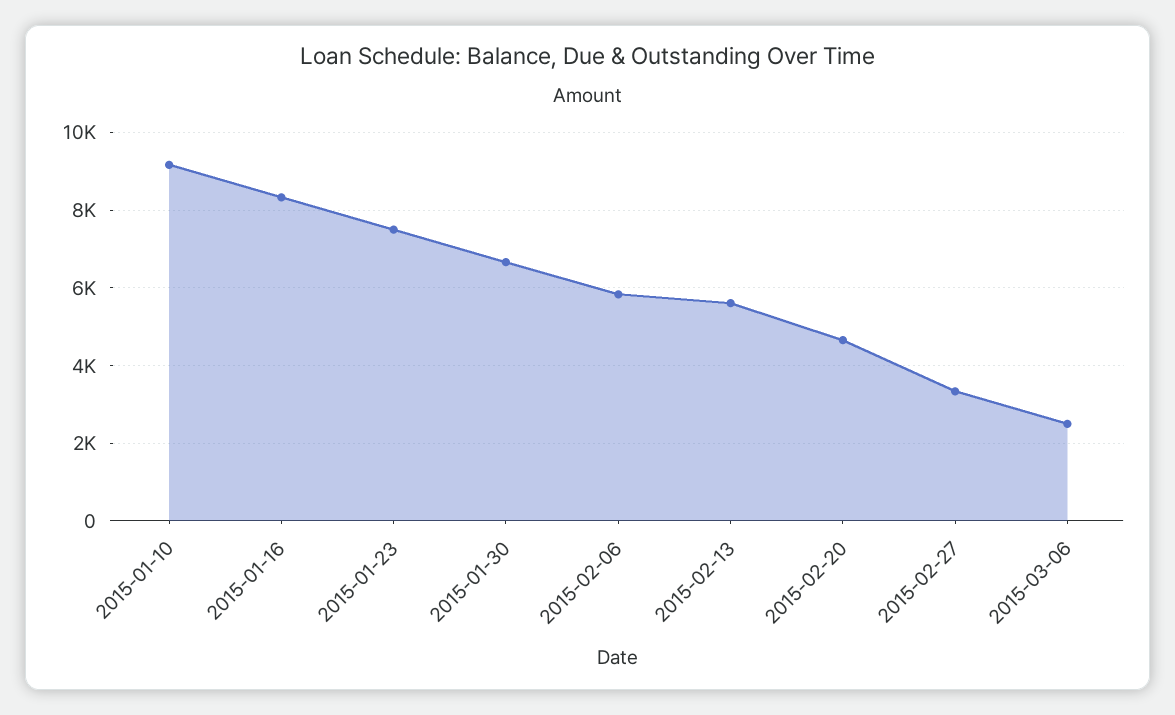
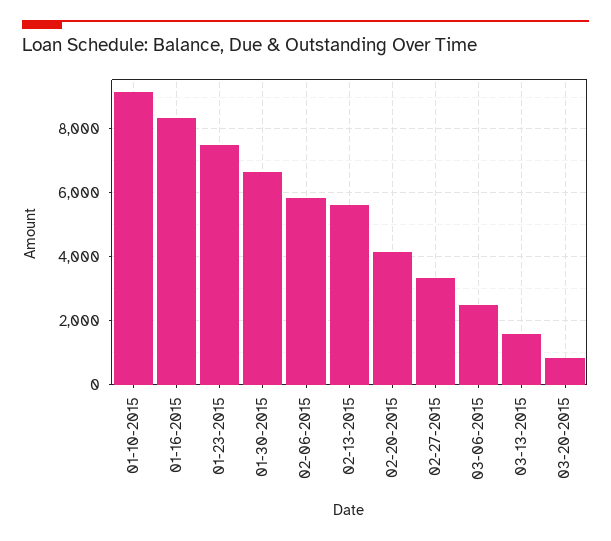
2015-02-20: 4600 -> 4200
03-13-2015: none -> 1600
03-20-2015: none -> 800

